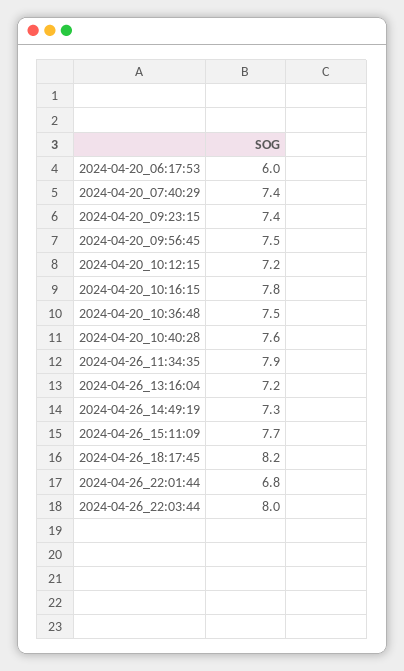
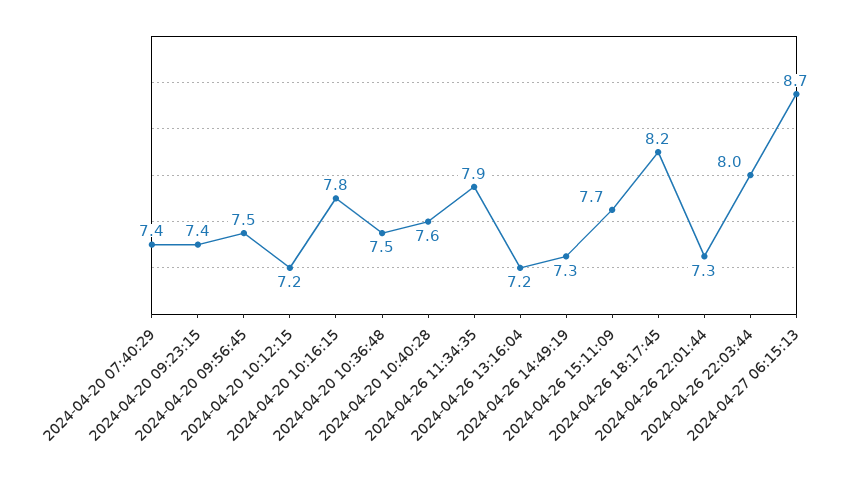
2024-04-20_06:17:53: 6 -> none
2024-04-26_22:01:44: 6.8 -> 7.3
2024-04-27 06:15:13: none -> 8.7

